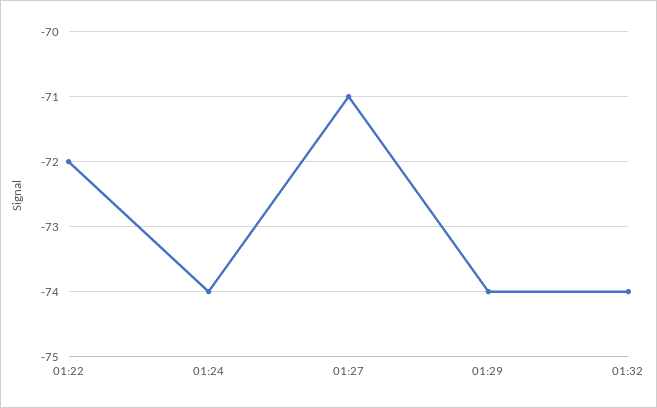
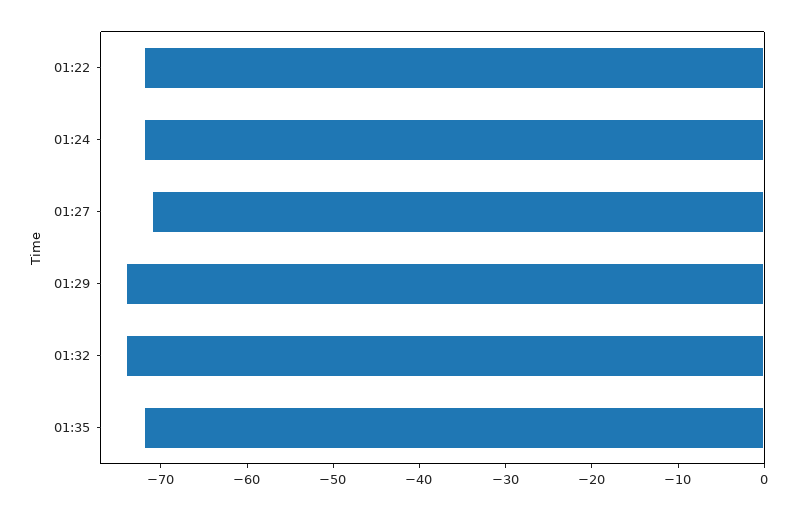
01:24: -74 -> -72
01:35: none -> -72

